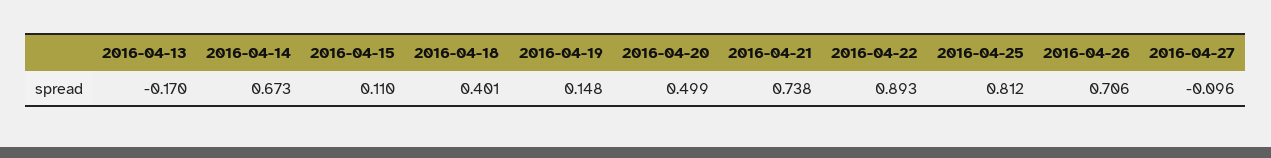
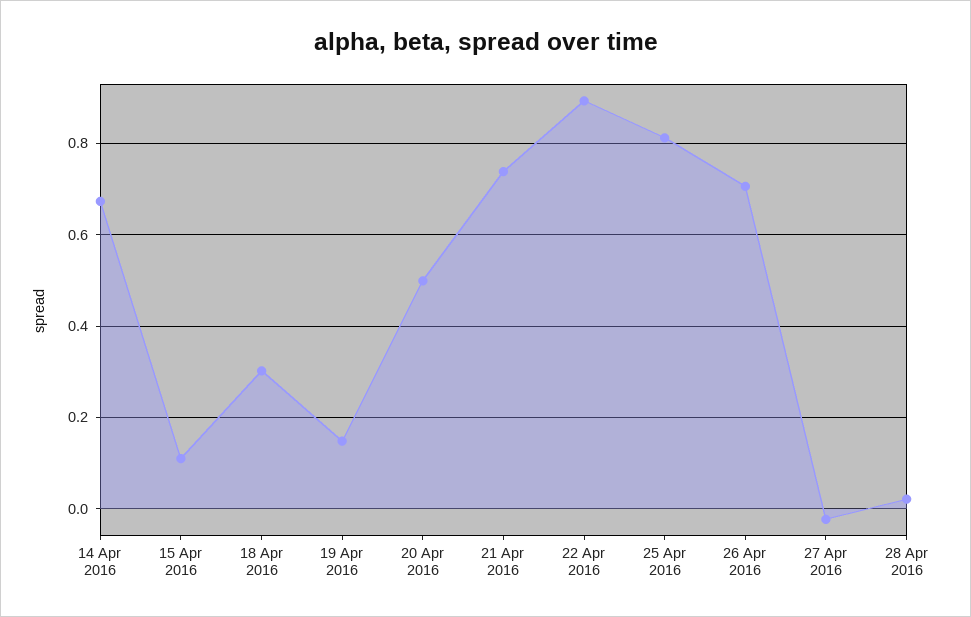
2016-04-13: -0.17 -> none
2016-04-18: 0.401 -> 0.3
2016-04-27: -0.096 -> -0.02
28 Apr 2016: none -> 0.02

